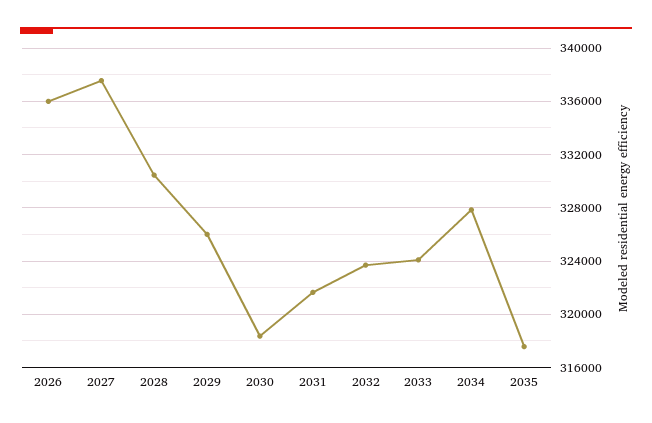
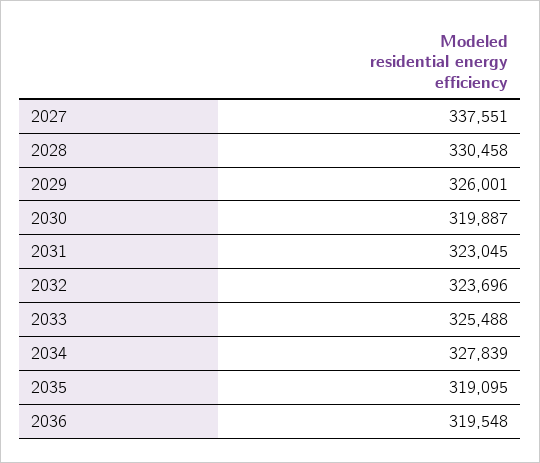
2026: 336000 -> none
2030: 318500 -> 319887
2031: 321500 -> 323045
2033: 324000 -> 325488
2035: 317500 -> 319095
2036: none -> 319548

